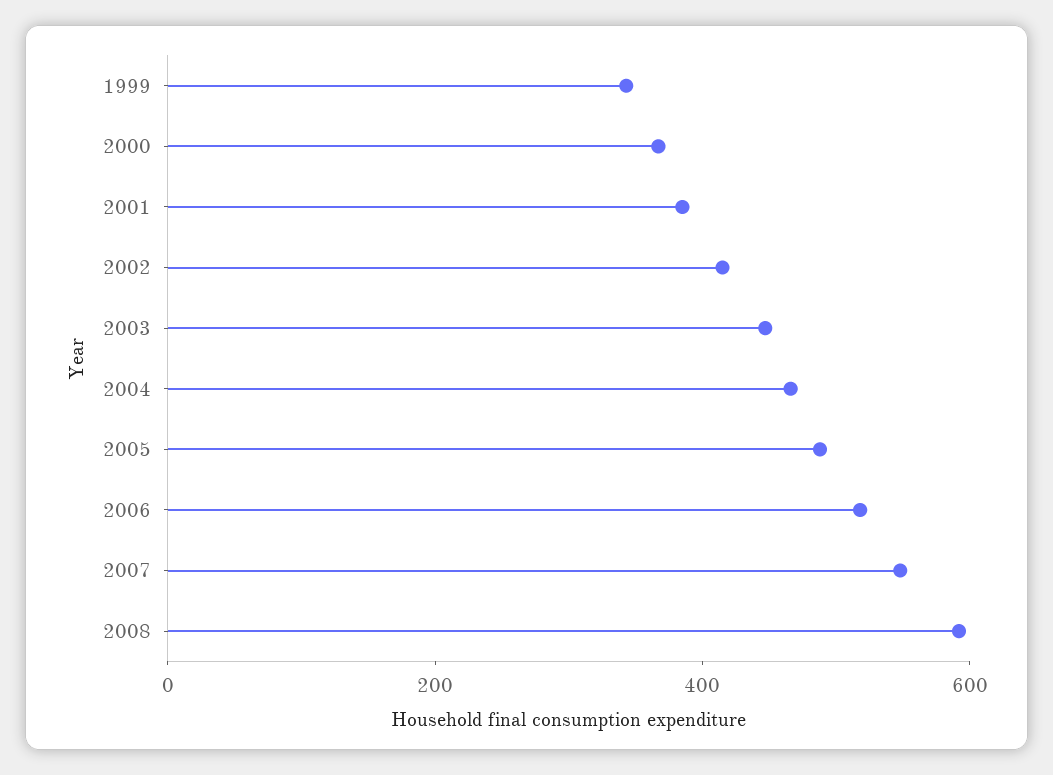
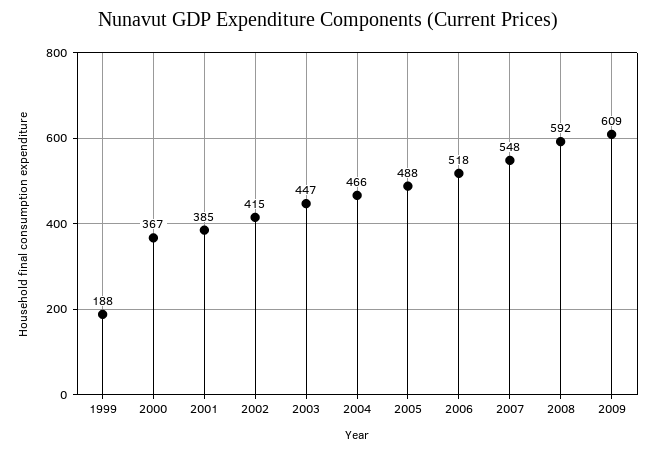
1999: 350 -> 188
2009: none -> 609

